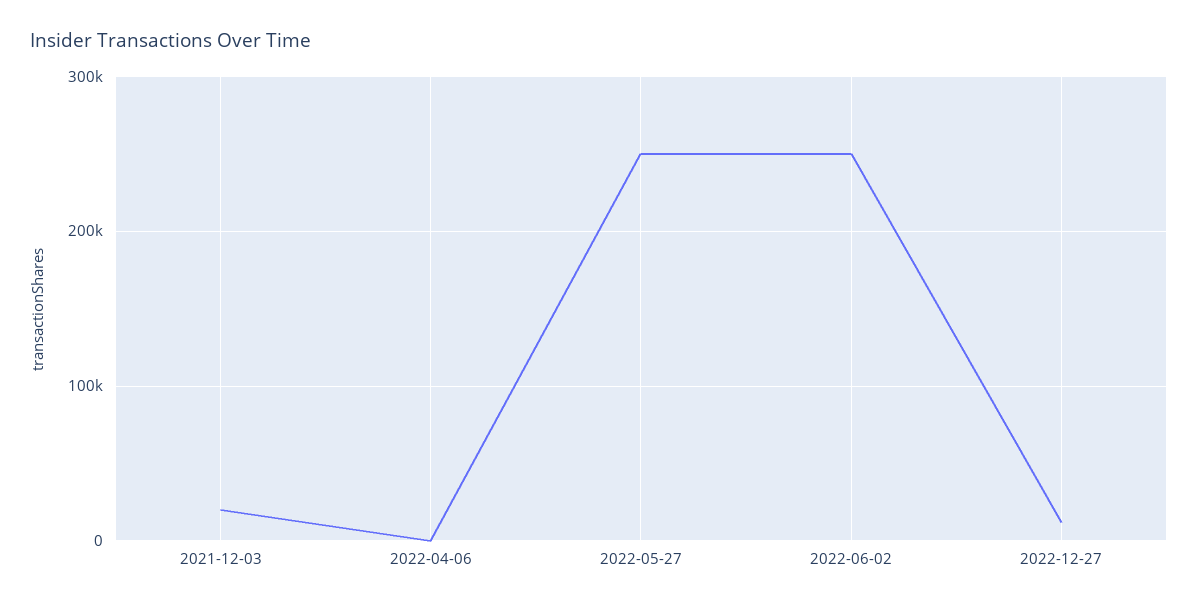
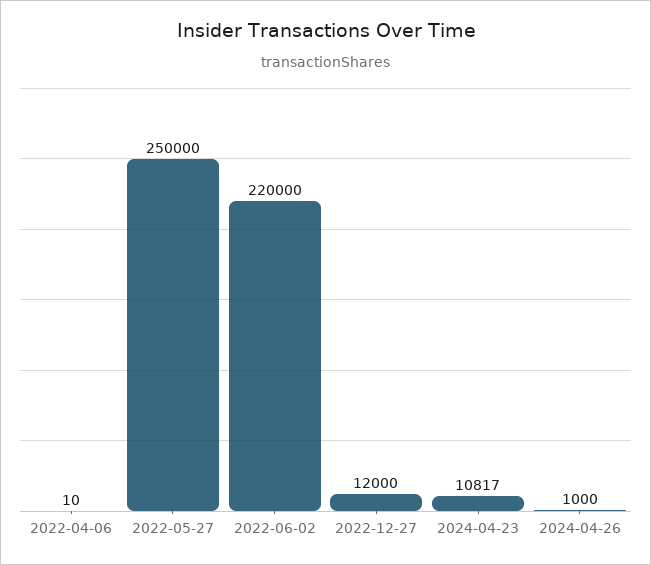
2021-12-03: 20000 -> none
2022-06-02: 250000 -> 220000
2024-04-23: none -> 10817
2024-04-26: none -> 1000

